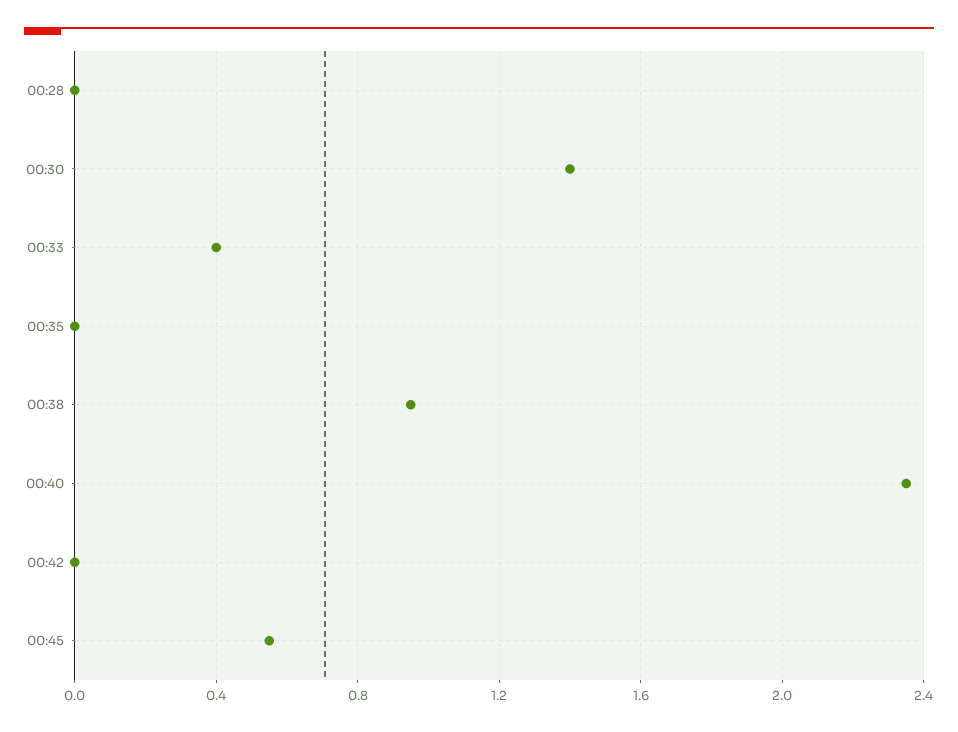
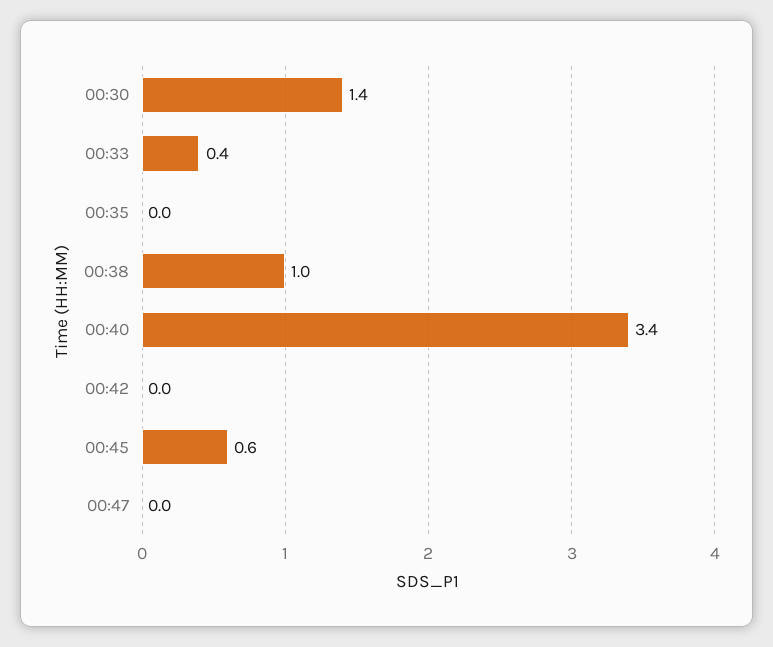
00:28: 0 -> none
00:40: 2.35 -> 3.4
00:47: none -> 0

